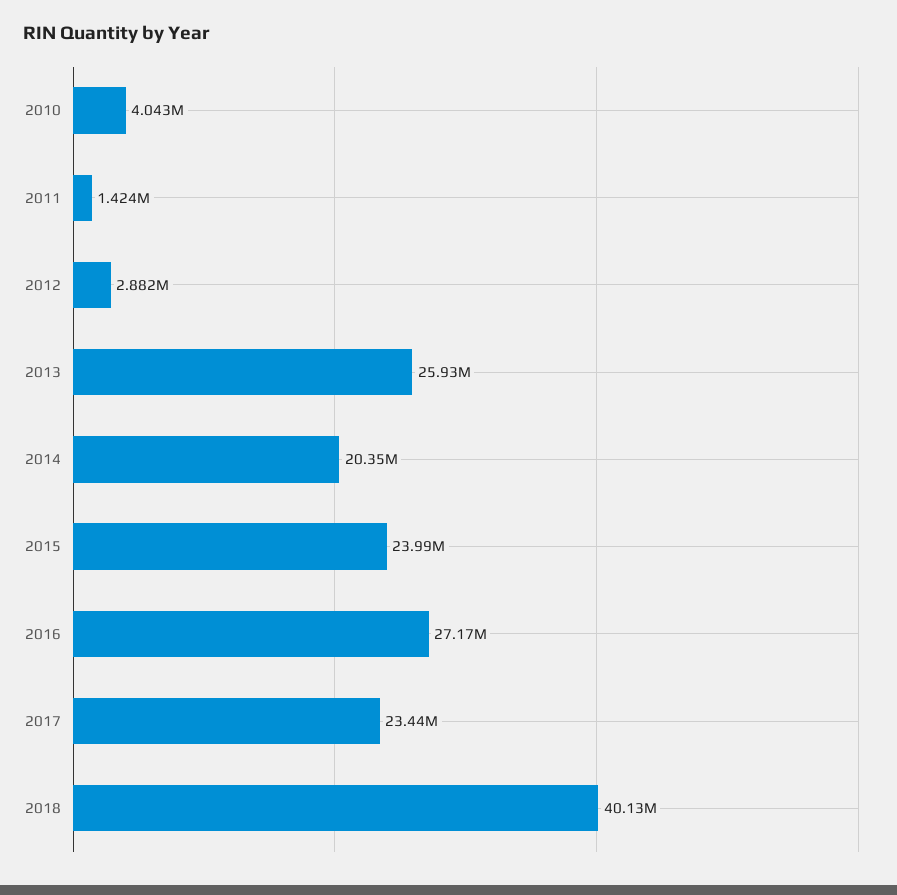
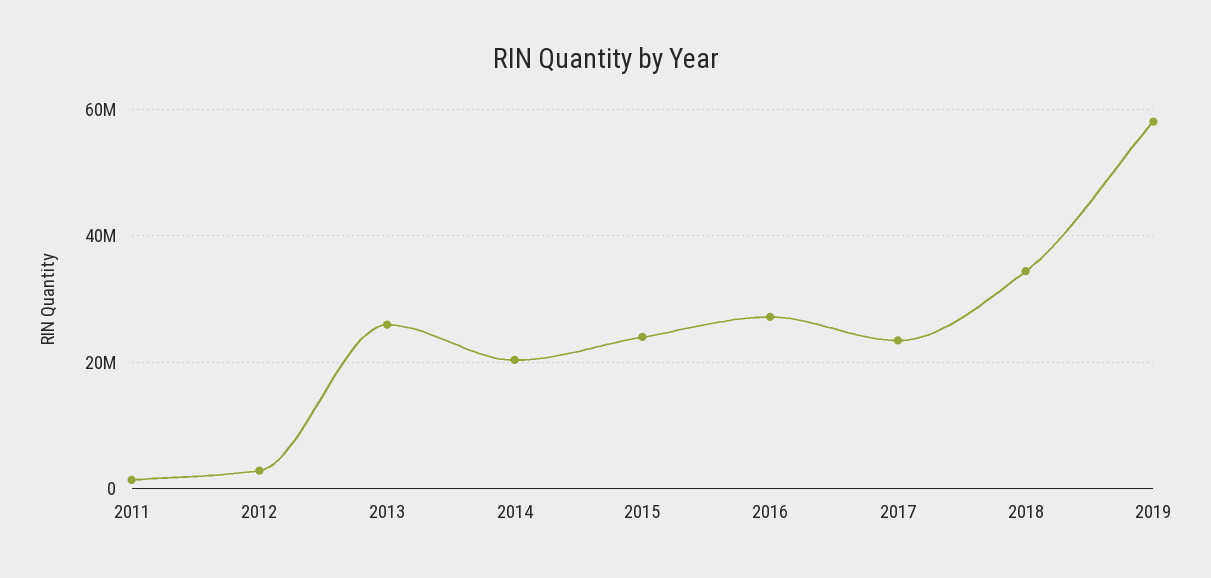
2010: 4043000 -> none
2018: 40130000 -> 34000000
2019: none -> 58000000

